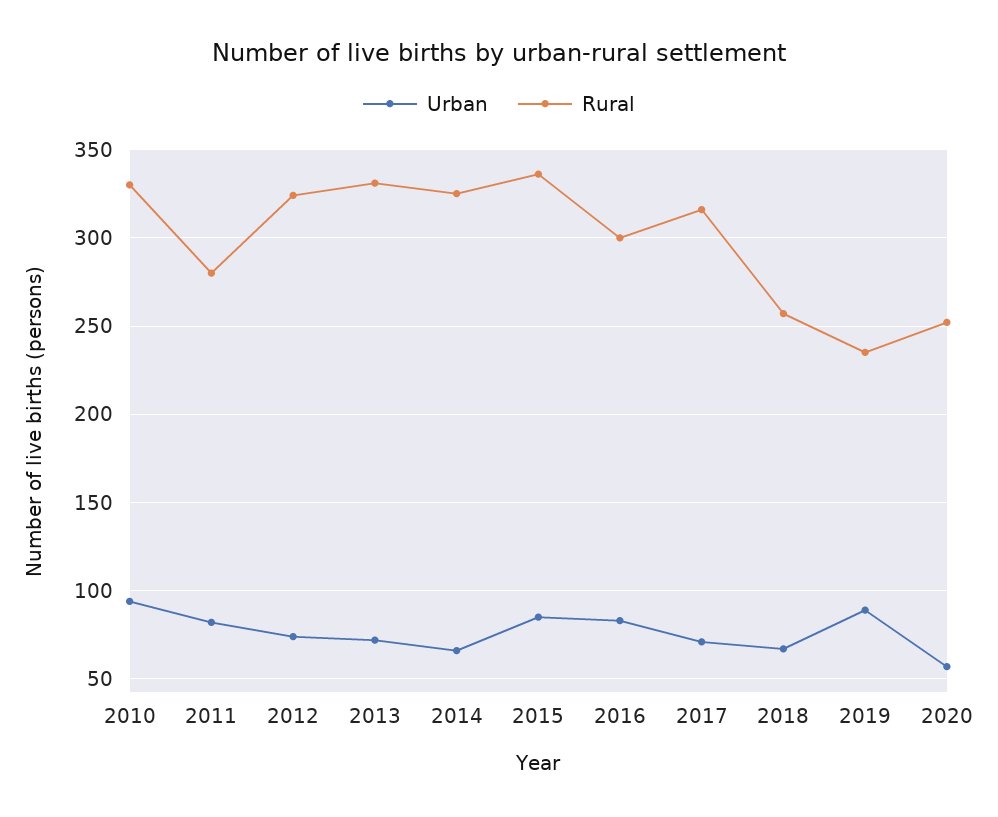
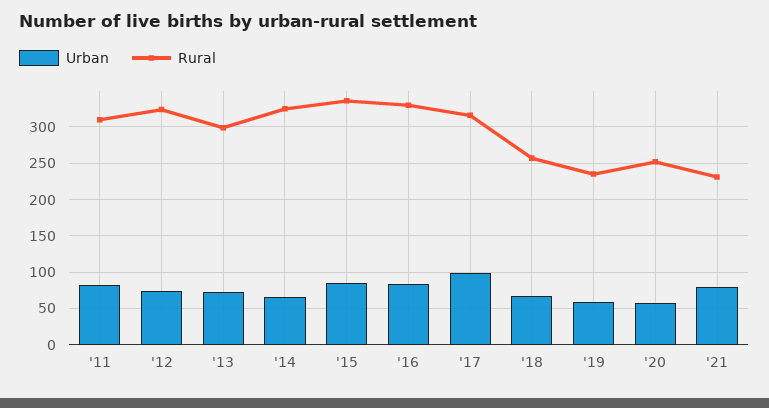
Urban, 2010: 95 -> none
Rural, 2010: 330 -> none
Rural, 2011: 280 -> 310
Rural, 2013: 330 -> 300
Rural, 2016: 300 -> 330
Urban, 2017: 70 -> 100
Urban, 2019: 90 -> 60
Urban, '21: none -> 80
Rural, '21: none -> 230

